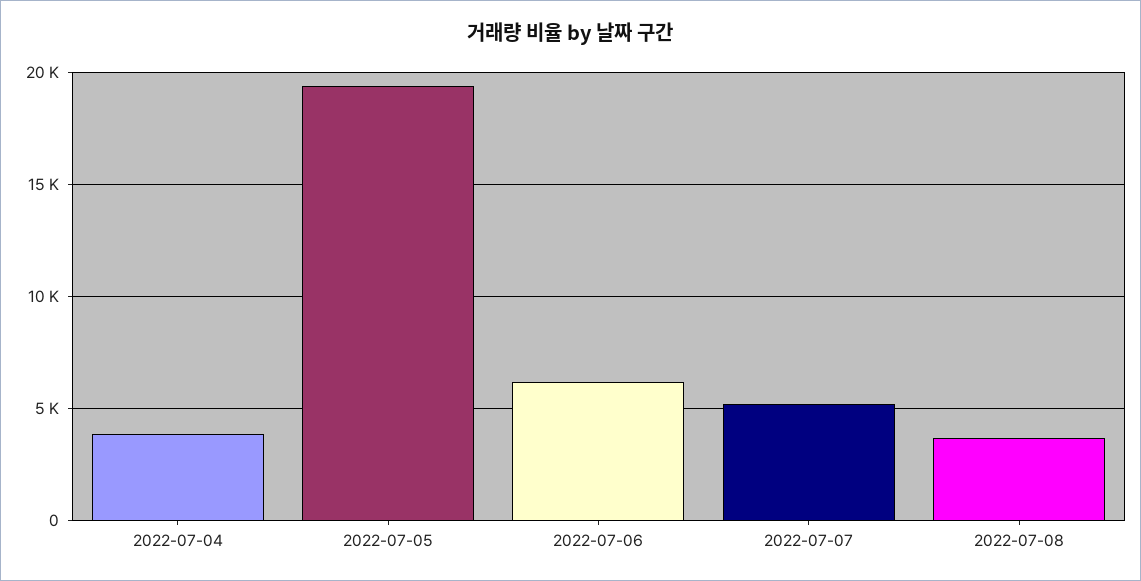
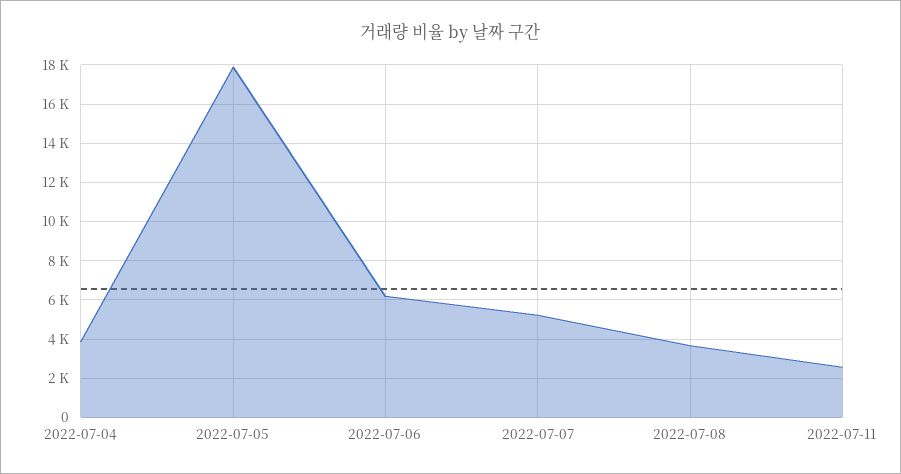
2022-07-05: 19500 -> 18000
2022-07-11: none -> 2500

